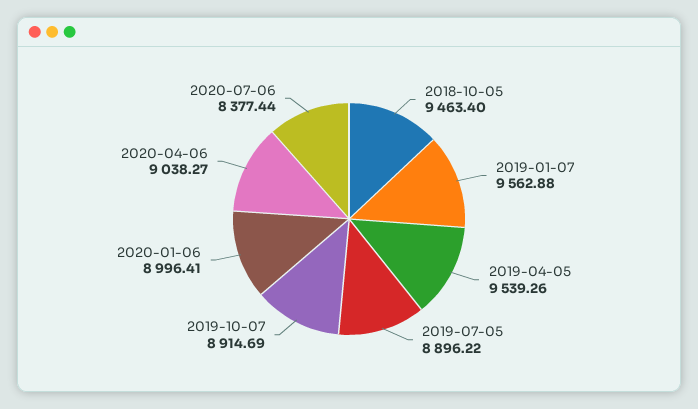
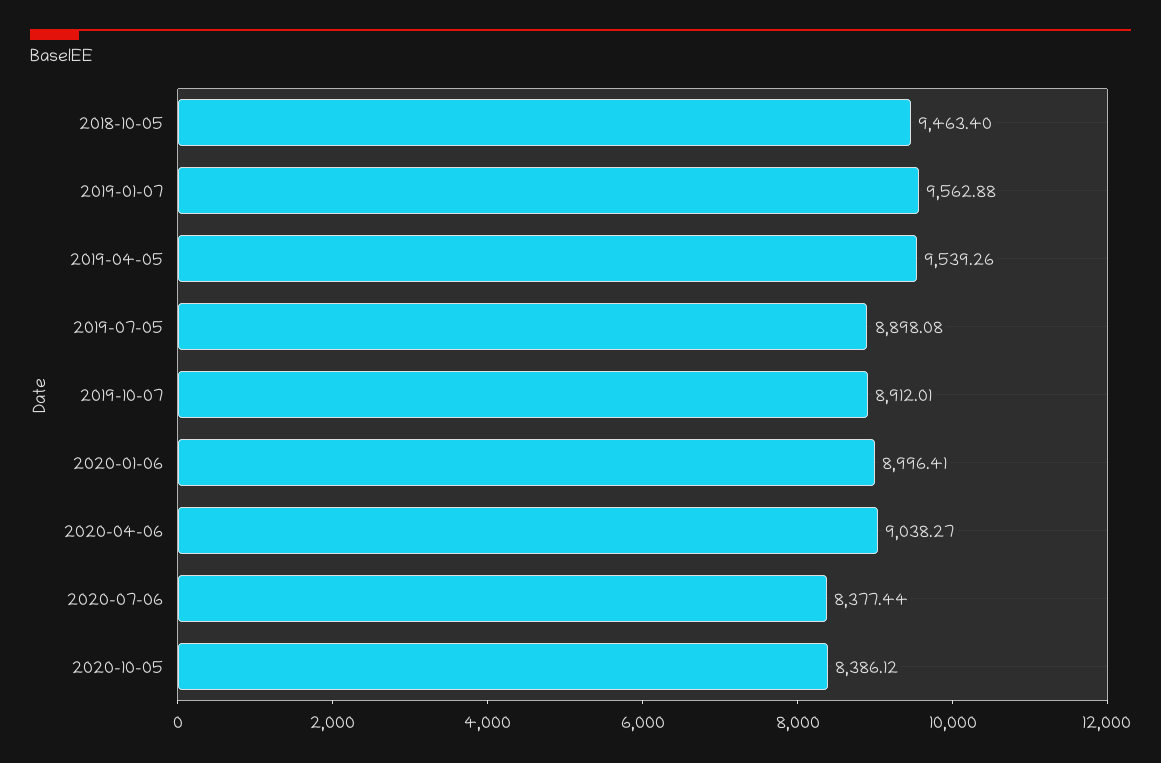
2019-07-05: 8896.22 -> 8898.08
2019-10-07: 8914.69 -> 8912.01
2020-10-05: none -> 8386.12

